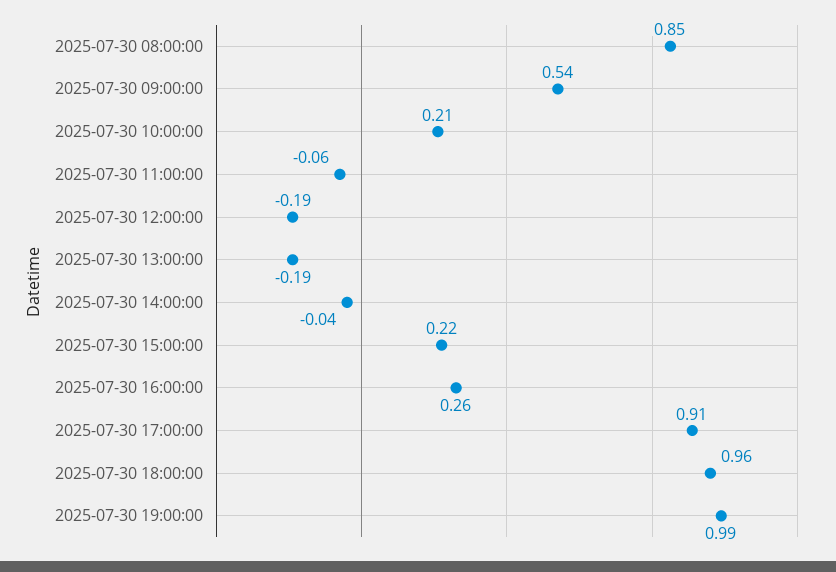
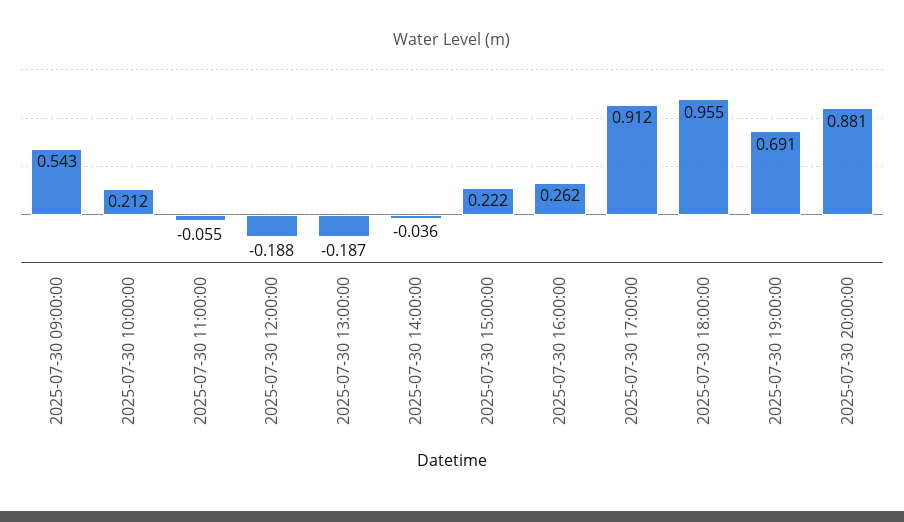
2025-07-30 08:00:00: 0.85 -> none
2025-07-30 19:00:00: 0.99 -> 0.691
2025-07-30 20:00:00: none -> 0.881

